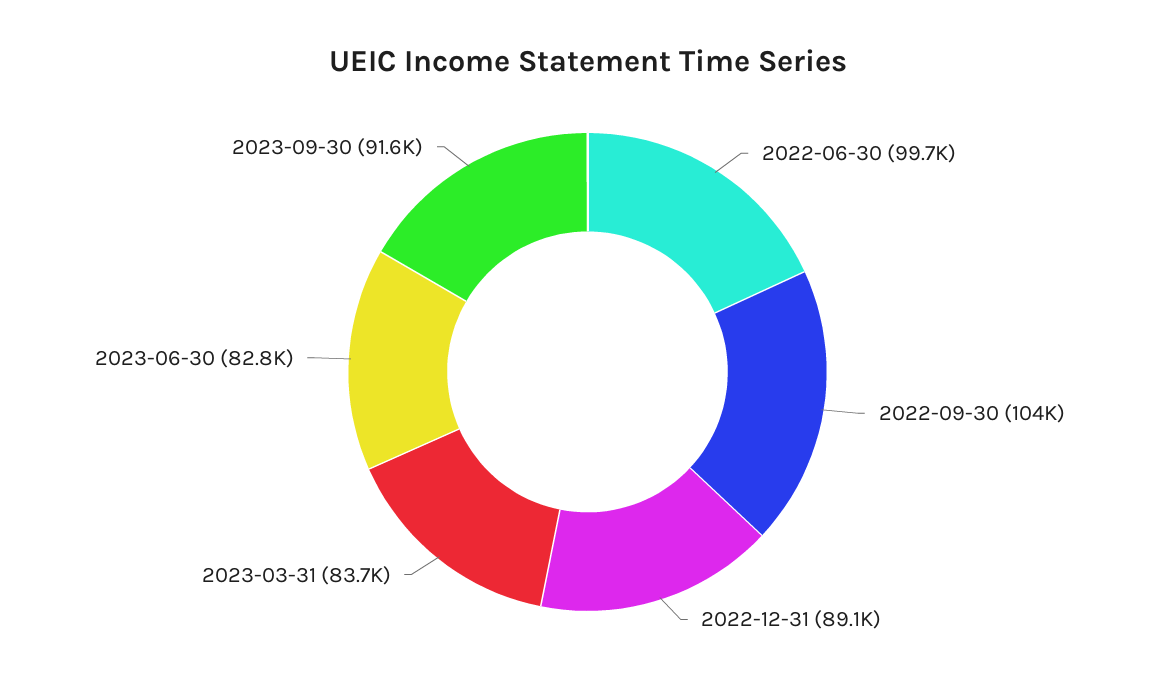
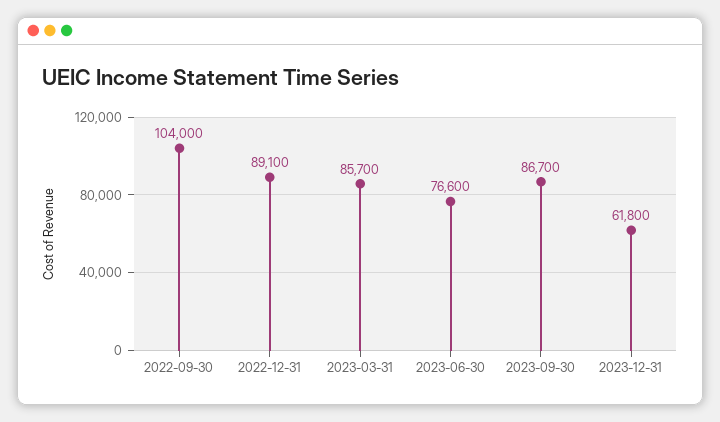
2022-06-30: 99700 -> none
2023-03-31: 83700 -> 85700
2023-06-30: 82800 -> 76600
2023-09-30: 91600 -> 86700
2023-12-31: none -> 61800

